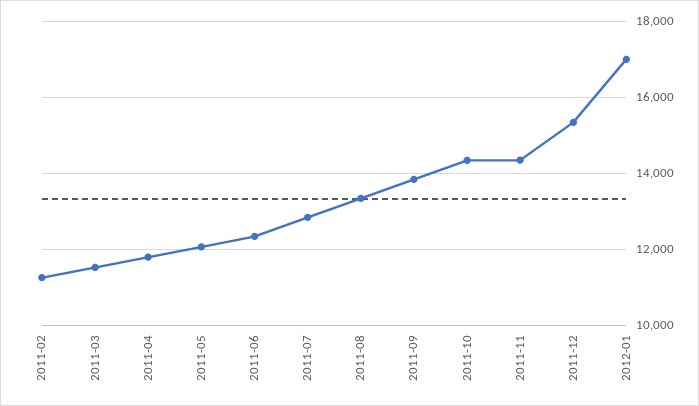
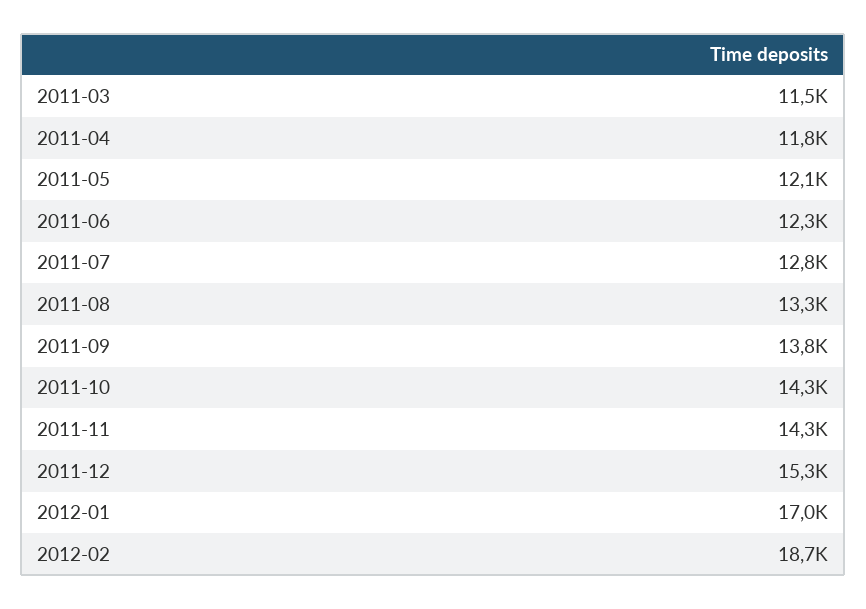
2011-02: 11200 -> none
2012-02: none -> 18700

